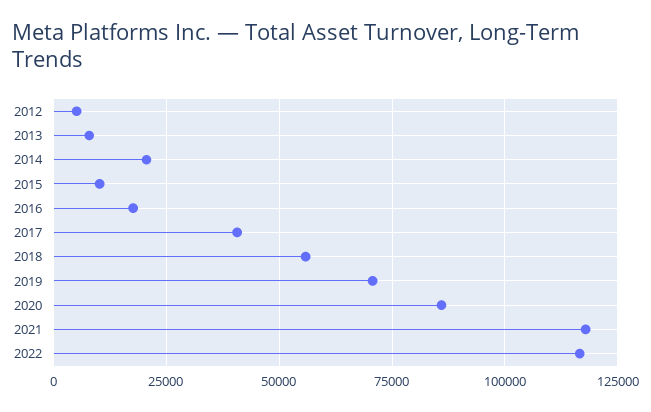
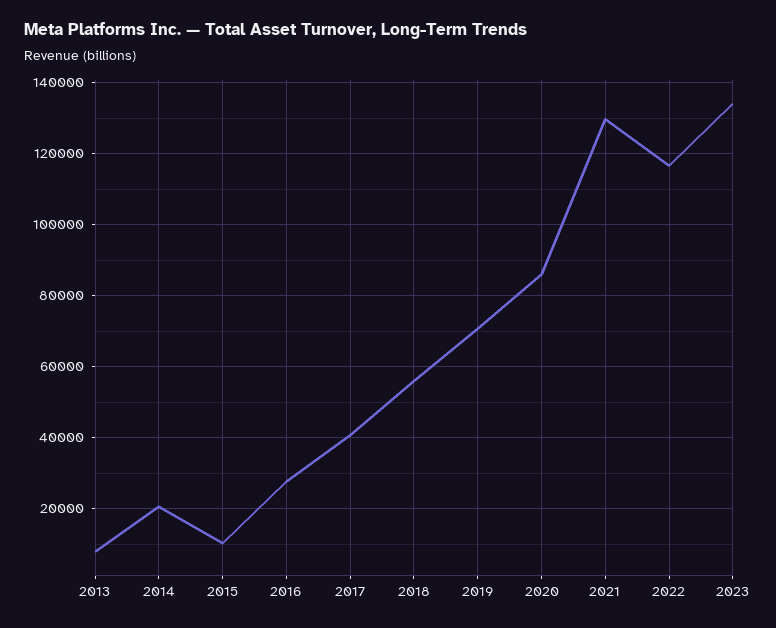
2012: 5000 -> none
2016: 17500 -> 28000
2021: 117500 -> 130000
2023: none -> 134000

